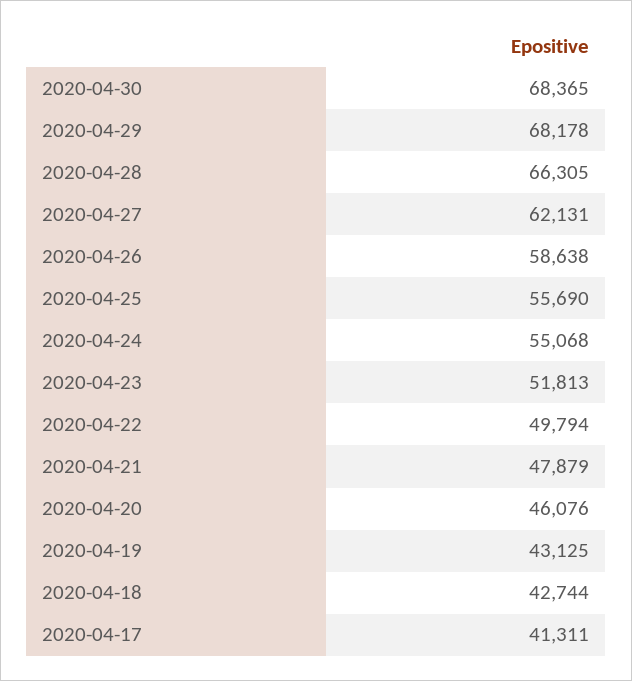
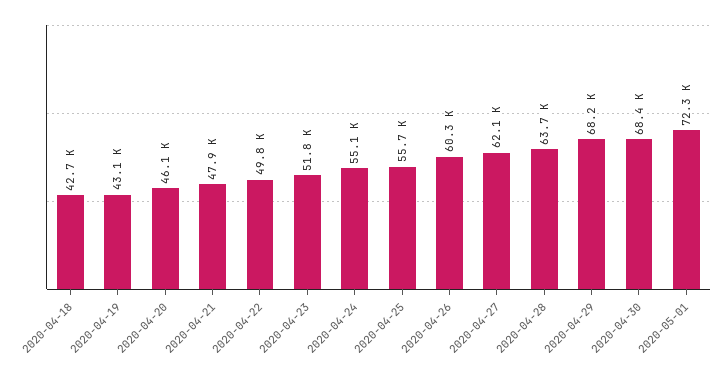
2020-04-28: 66305 -> 63700
2020-04-26: 58638 -> 60300
2020-04-17: 41311 -> none
2020-05-01: none -> 72300

